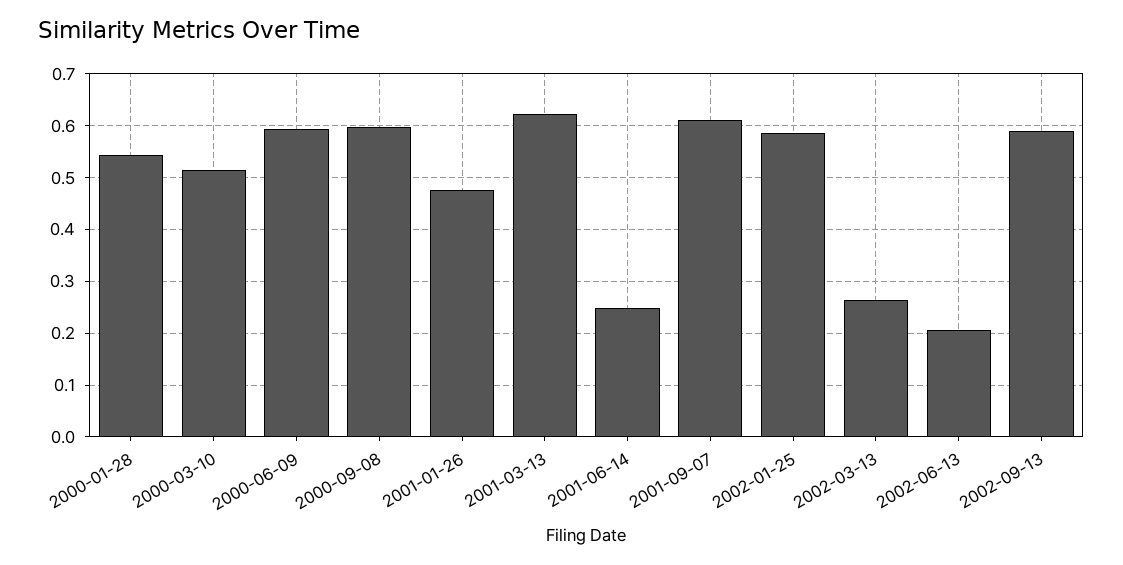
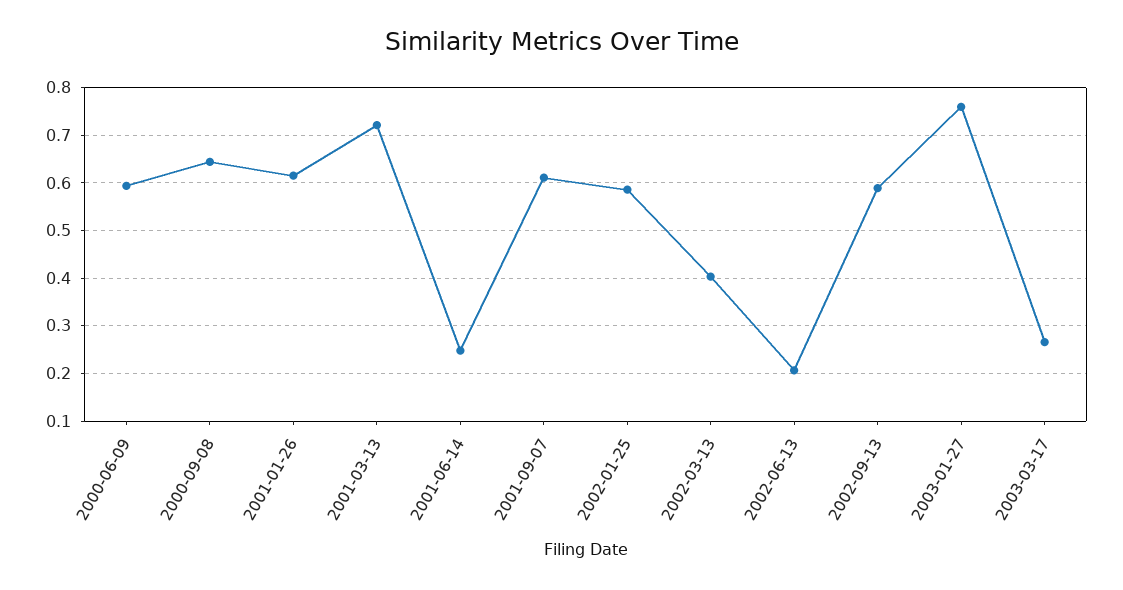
2000-01-28: 0.54 -> none
2000-03-10: 0.52 -> none
2000-09-08: 0.6 -> 0.64
2001-01-26: 0.48 -> 0.62
2001-03-13: 0.62 -> 0.72
2002-03-13: 0.26 -> 0.4
2003-01-27: none -> 0.76
2003-03-17: none -> 0.26

